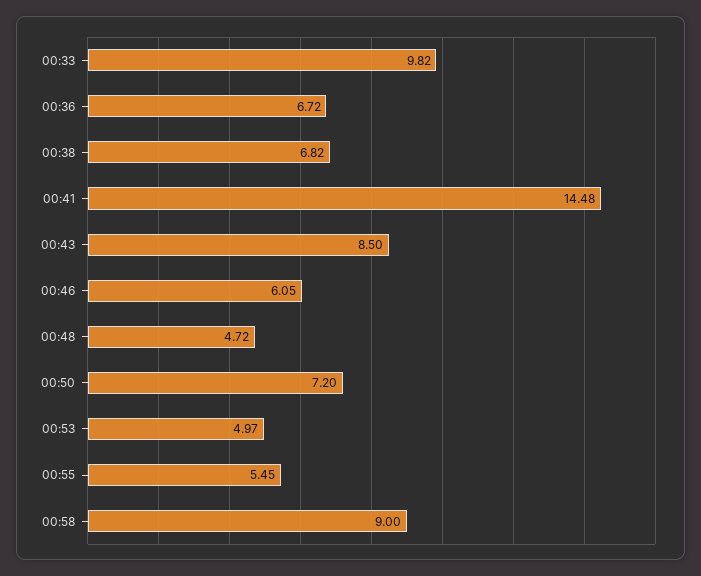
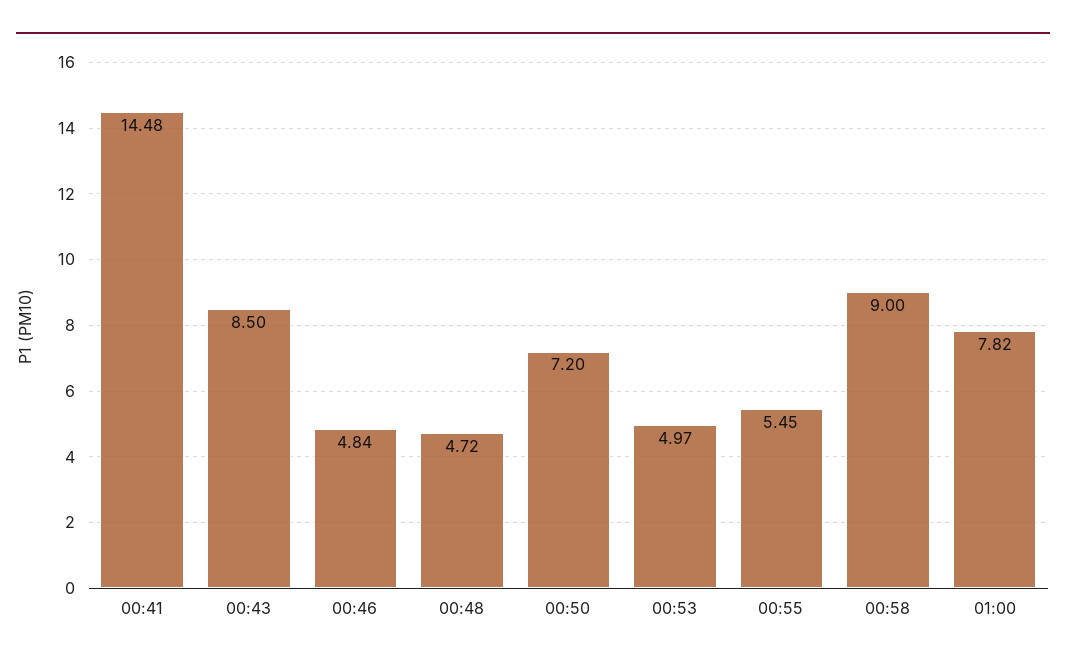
00:33: 9.82 -> none
00:36: 6.72 -> none
00:38: 6.82 -> none
00:46: 6.05 -> 4.84
01:00: none -> 7.82

